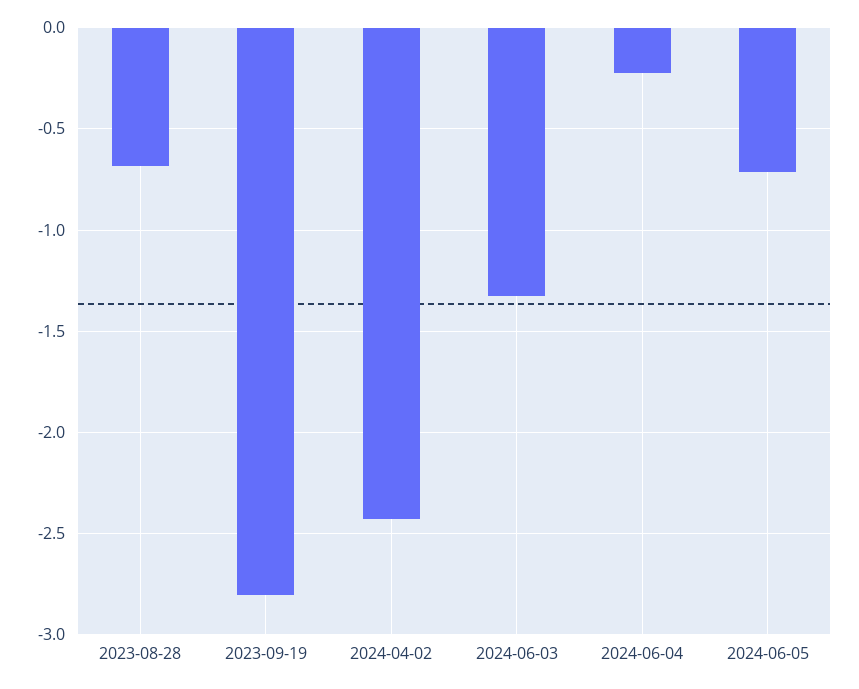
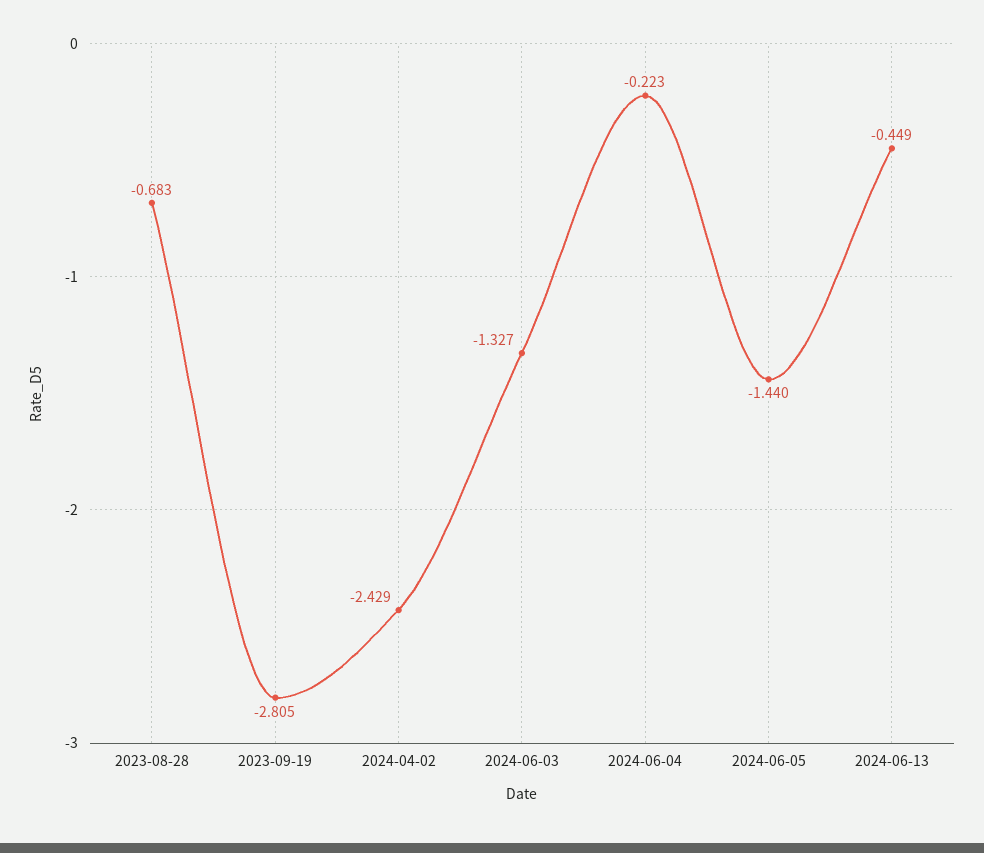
2024-06-05: -0.7 -> -1.44
2024-06-13: none -> -0.449

